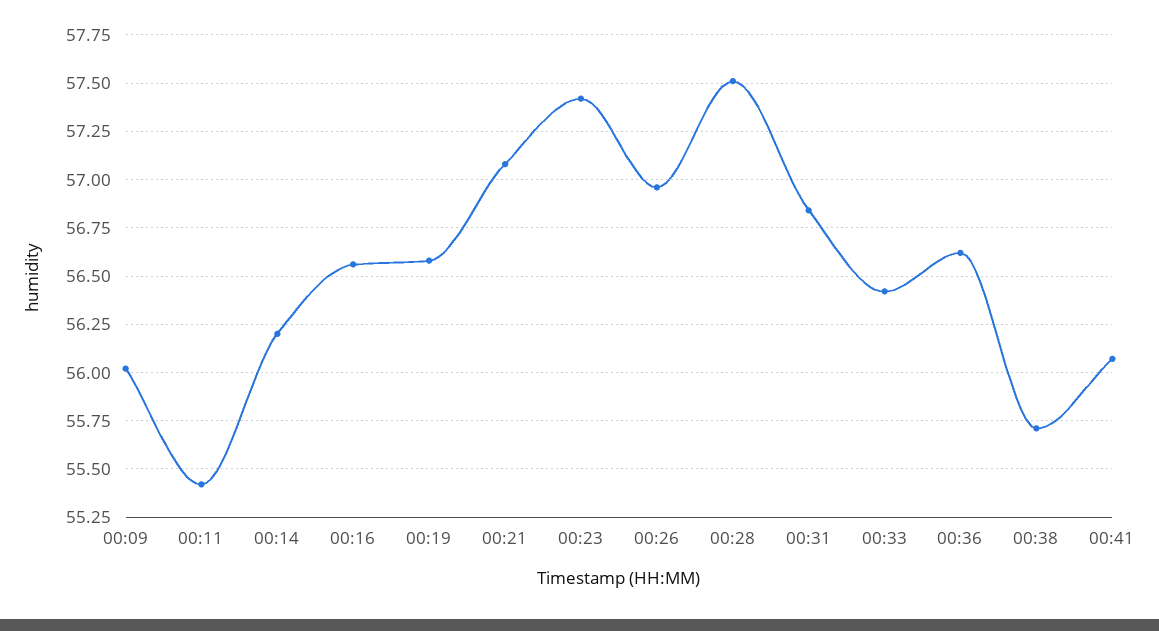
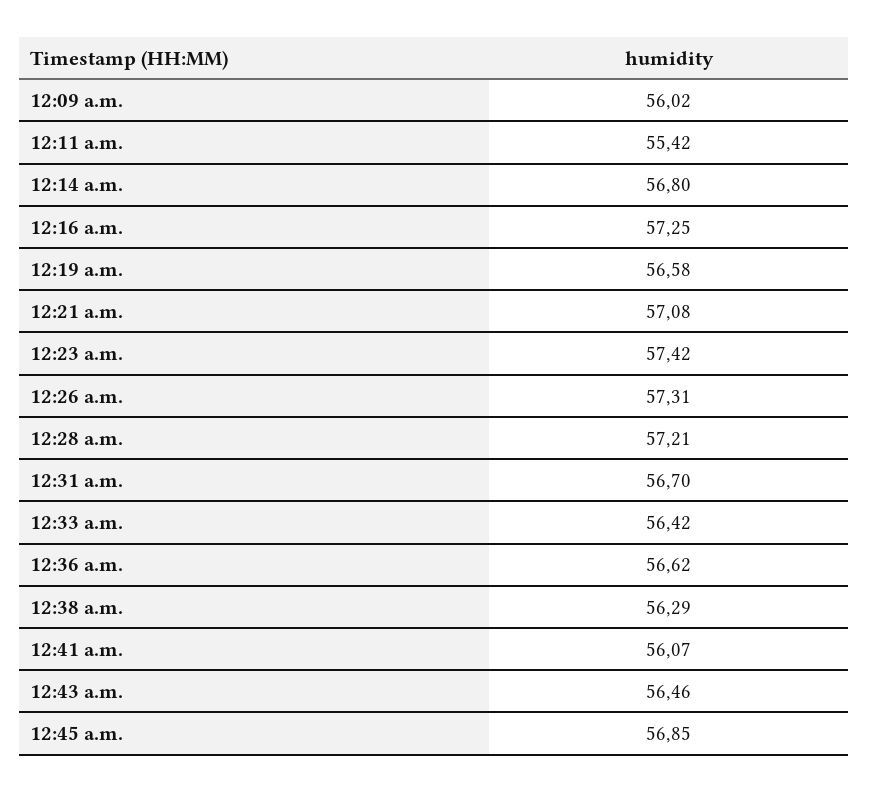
00:14: 56.2 -> 56.8
00:16: 56.55 -> 57.25
00:26: 56.95 -> 57.31
00:28: 57.5 -> 57.21
00:31: 56.85 -> 56.7
00:38: 55.7 -> 56.29
12:43 a.m.: none -> 56.46
12:45 a.m.: none -> 56.85

